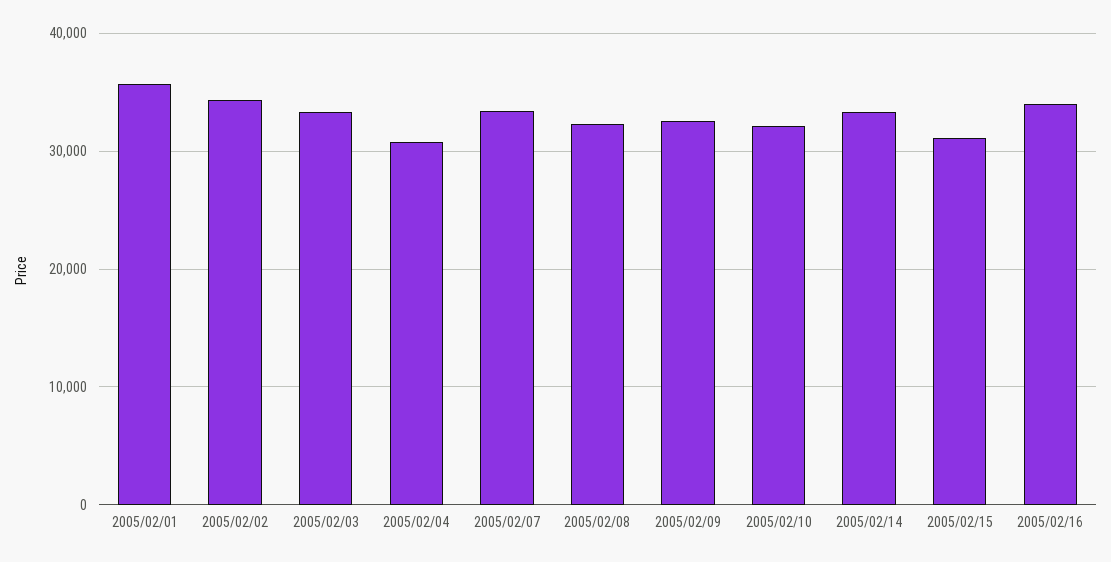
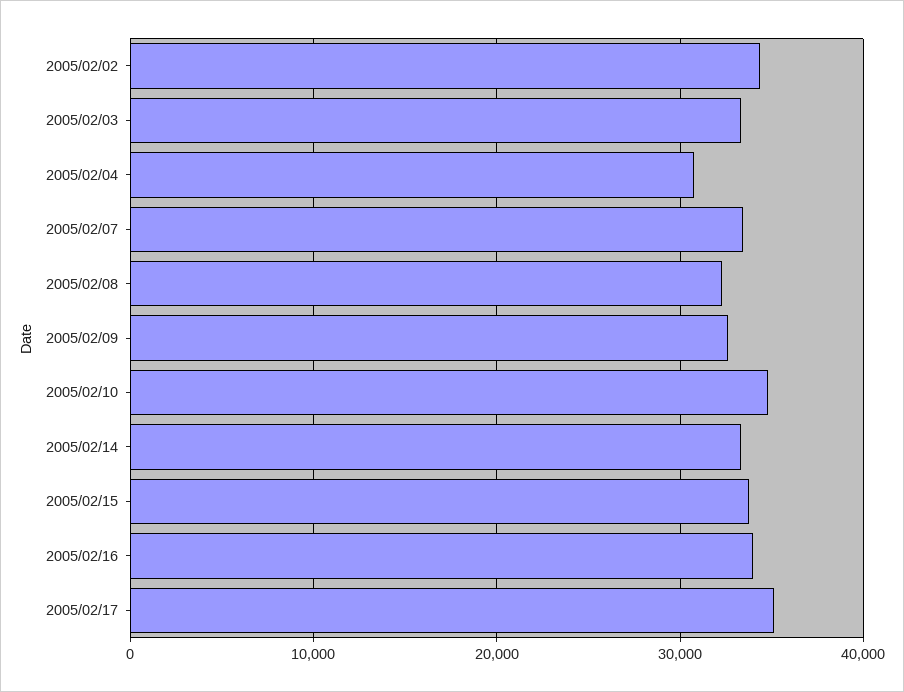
2005/02/01: 36000 -> none
2005/02/10: 32000 -> 35000
2005/02/15: 31000 -> 34000
2005/02/17: none -> 35000

